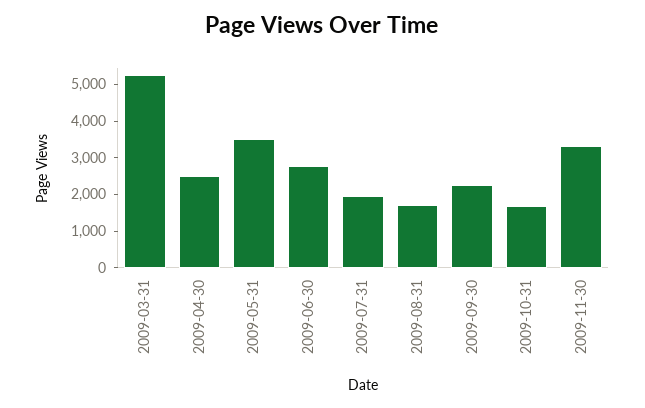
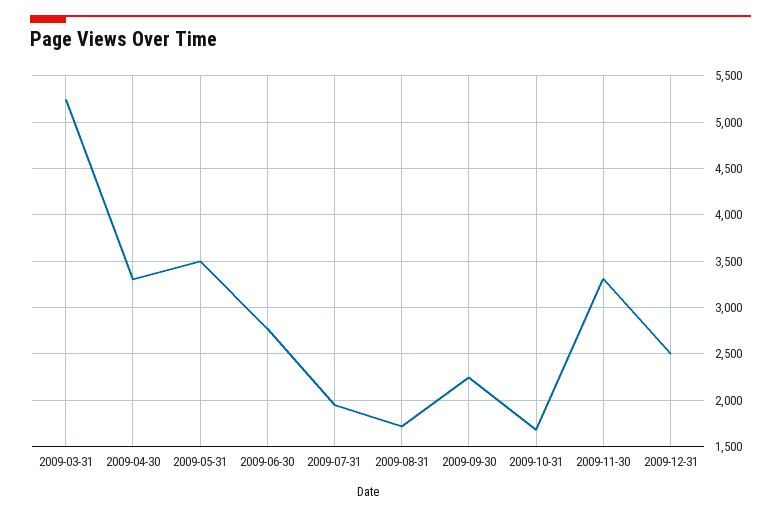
2009-04-30: 2500 -> 3300
2009-12-31: none -> 2500

